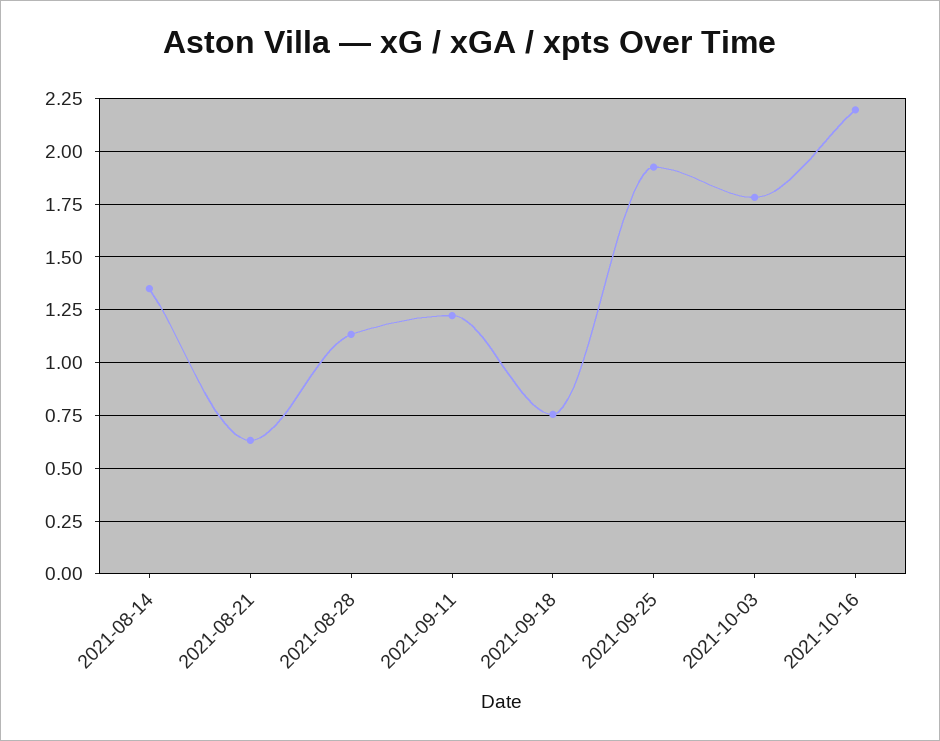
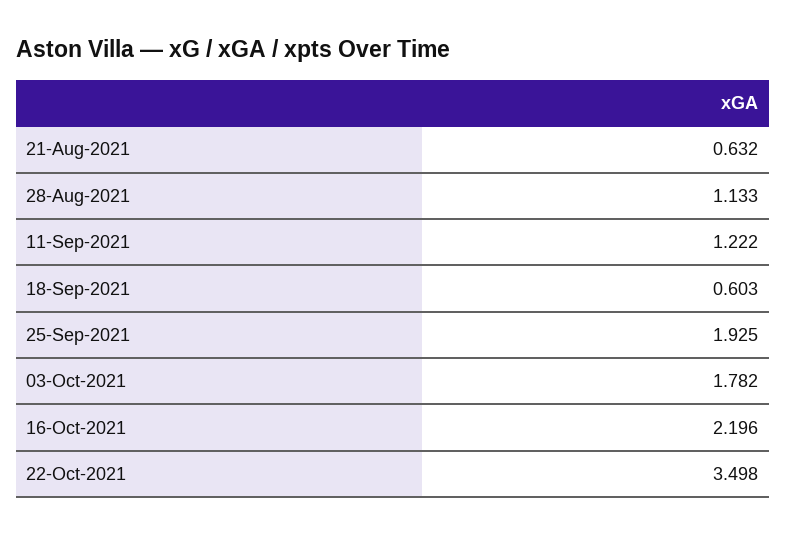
2021-08-14: 1.35 -> none
2021-09-18: 0.75 -> 0.603
22-Oct-2021: none -> 3.498

